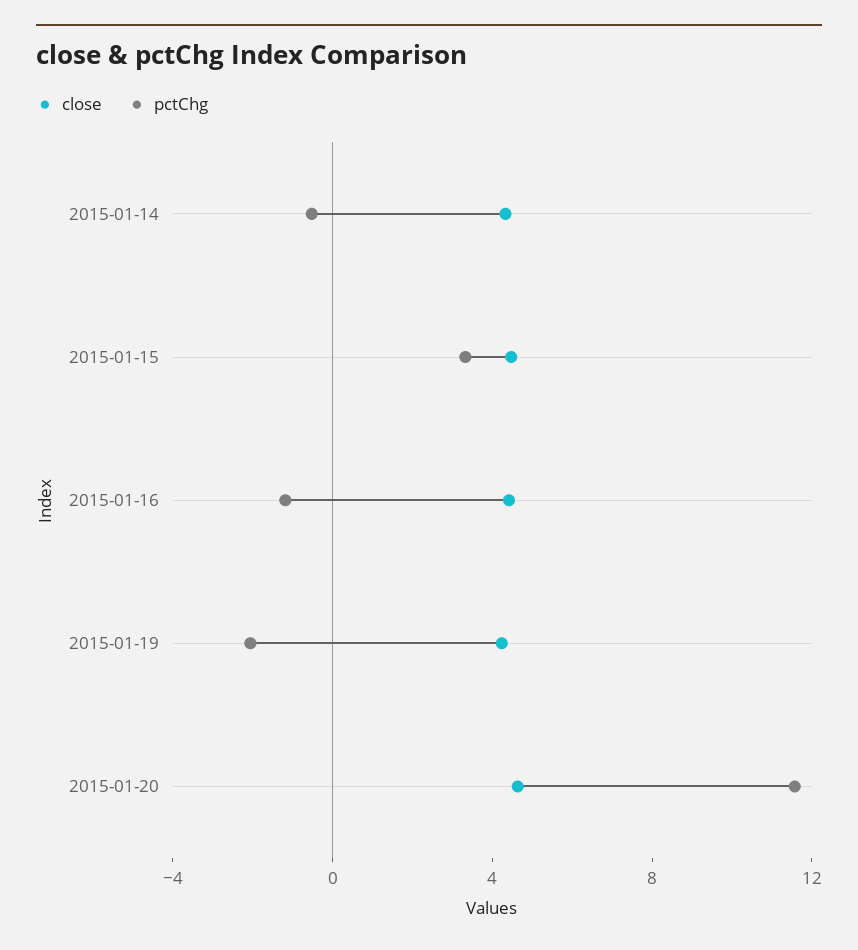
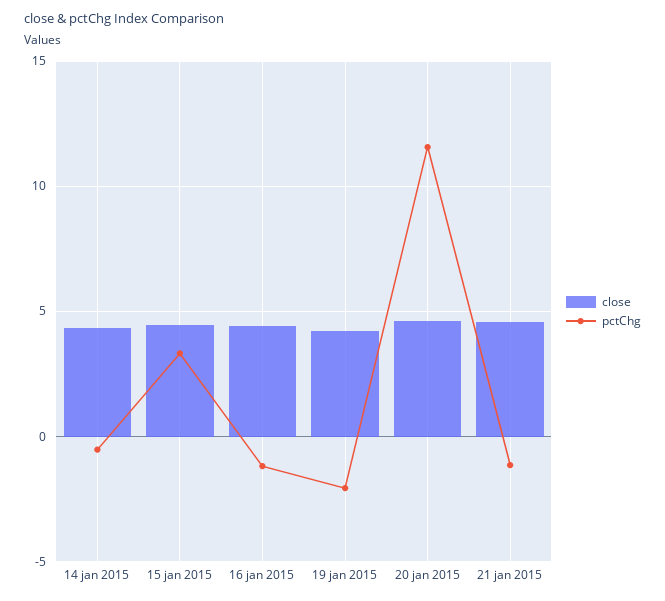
close, 21 jan 2015: none -> 4.5
pctChg, 21 jan 2015: none -> -1

